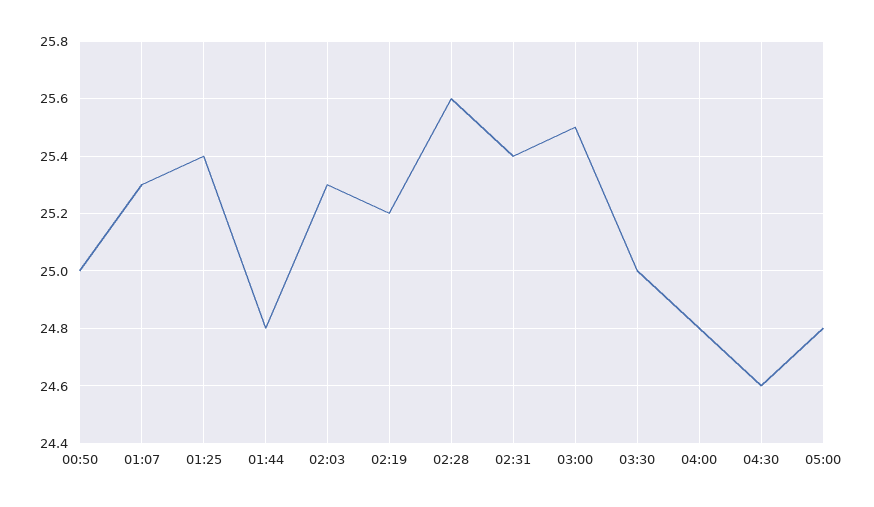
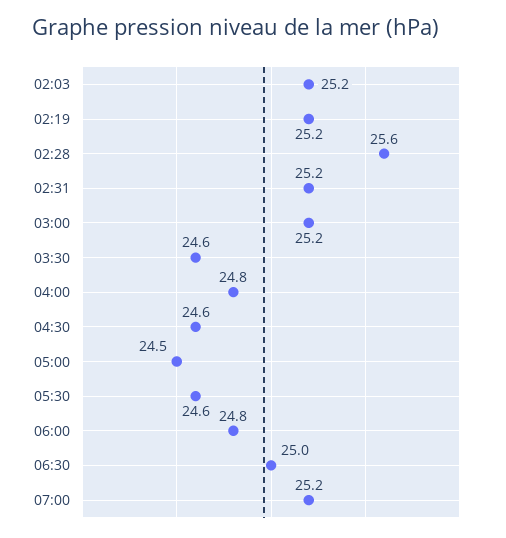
00:50: 25 -> none
01:07: 25.3 -> none
01:25: 25.4 -> none
01:44: 24.8 -> none
02:03: 25.3 -> 25.2
02:31: 25.4 -> 25.2
03:00: 25.5 -> 25.2
03:30: 25 -> 24.6
05:00: 24.8 -> 24.5
05:30: none -> 24.6
06:00: none -> 24.8
06:30: none -> 25
07:00: none -> 25.2

